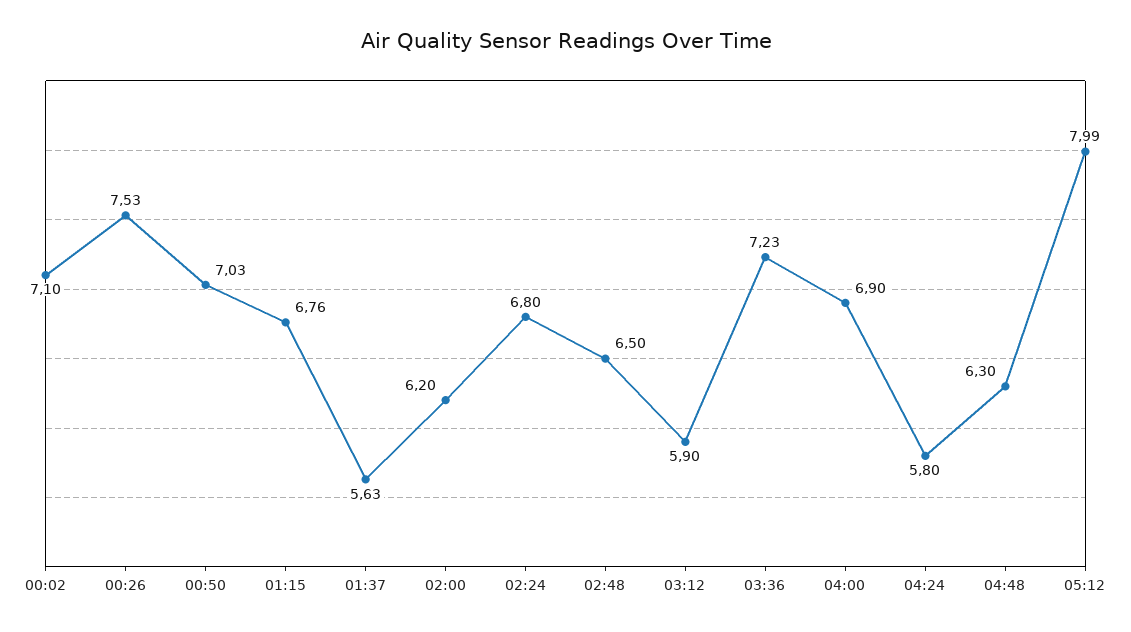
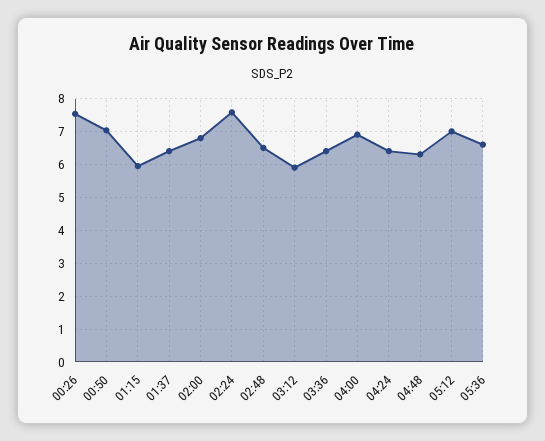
00:02: 7.1 -> none
01:15: 6.76 -> 6
01:37: 5.63 -> 6.4
02:00: 6.2 -> 6.8
02:24: 6.8 -> 7.6
03:36: 7.23 -> 6.4
04:24: 5.8 -> 6.4
05:12: 7.99 -> 7
05:36: none -> 6.6

